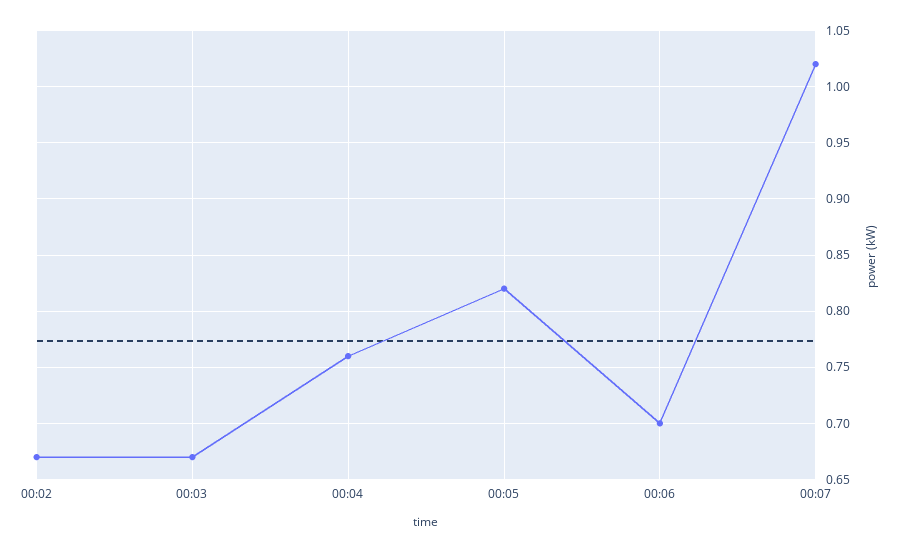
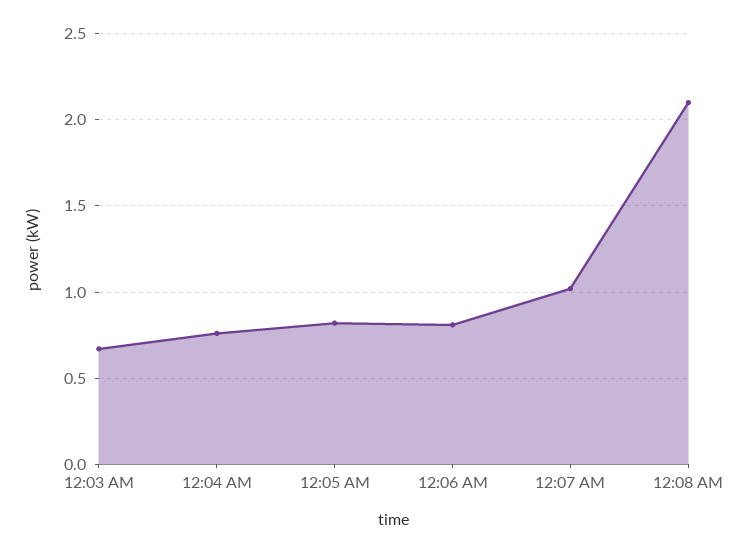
00:02: 0.67 -> none
00:06: 0.7 -> 0.8
12:08 AM: none -> 2.1

